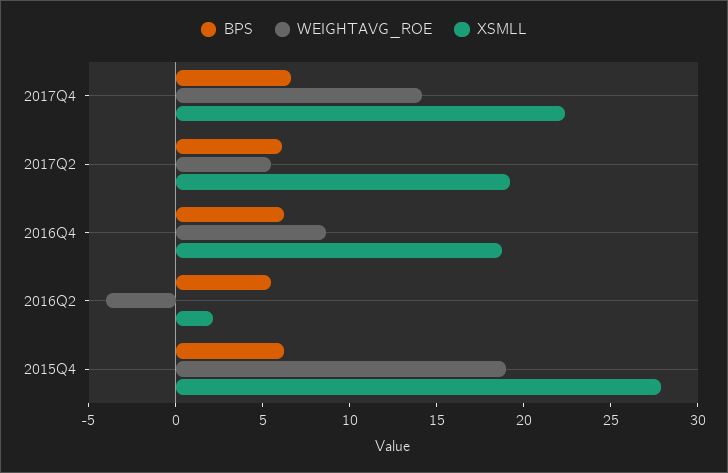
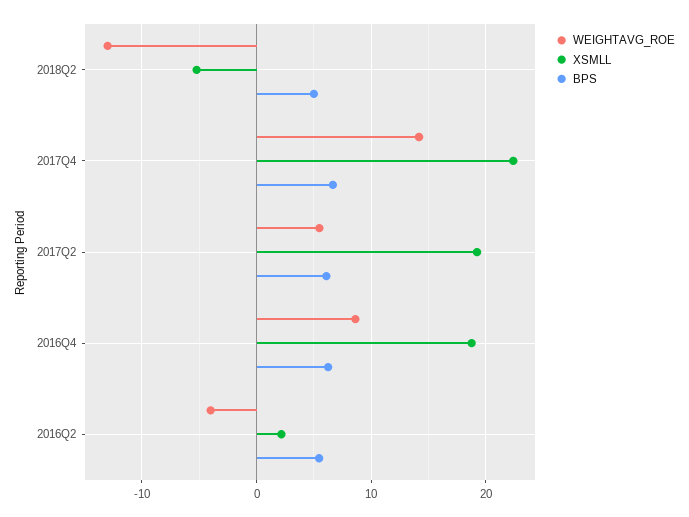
BPS, 2015Q4: 6 -> none
WEIGHTAVG_ROE, 2015Q4: 19 -> none
XSMLL, 2015Q4: 28 -> none
WEIGHTAVG_ROE, 2018Q2: none -> -13
XSMLL, 2018Q2: none -> -5
BPS, 2018Q2: none -> 5

